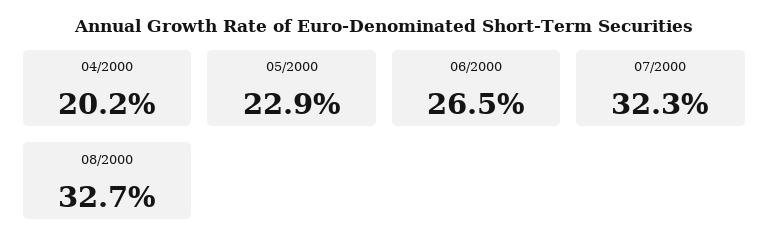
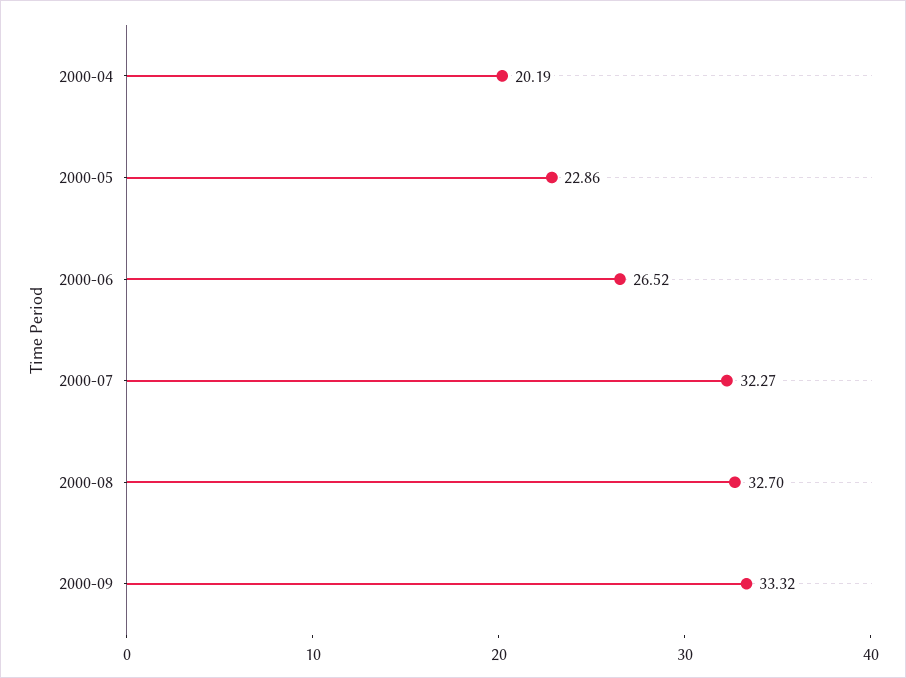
2000-09: none -> 33.32

